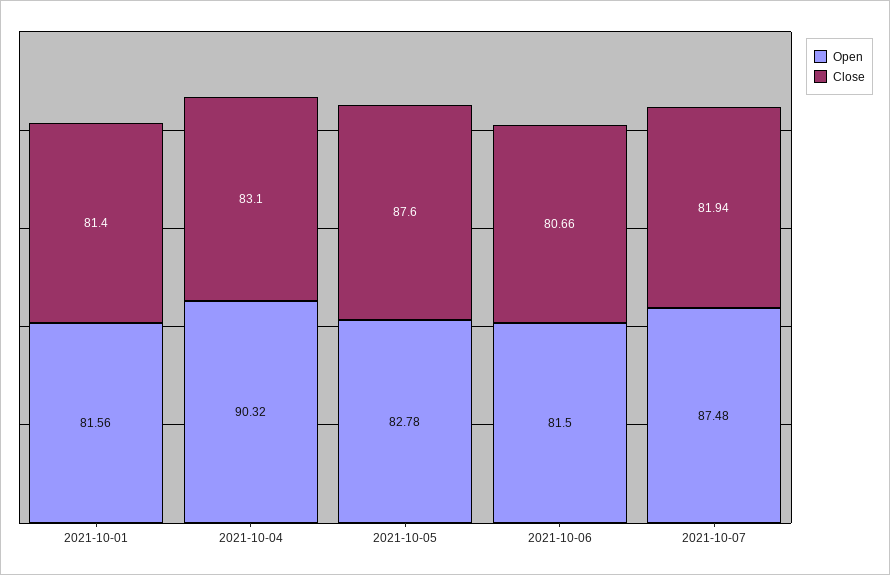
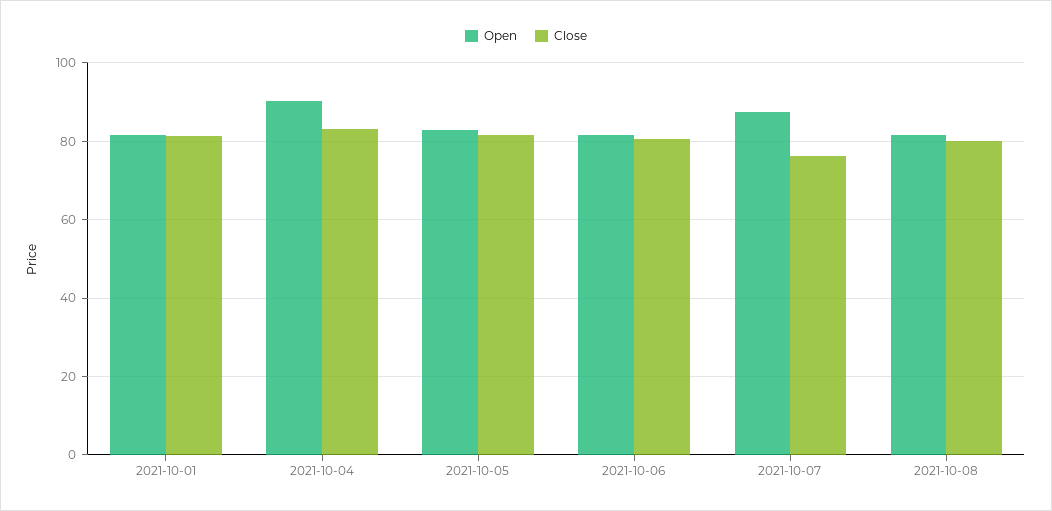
Close, 2021-10-05: 87.6 -> 82
Close, 2021-10-07: 81.94 -> 76
Open, 2021-10-08: none -> 82
Close, 2021-10-08: none -> 80

